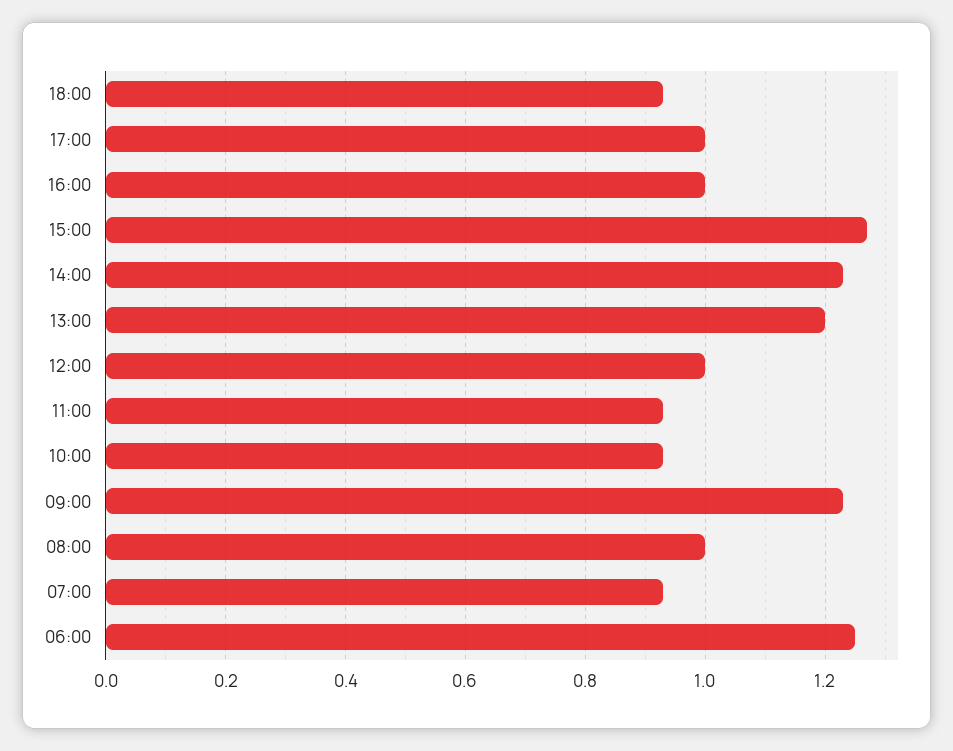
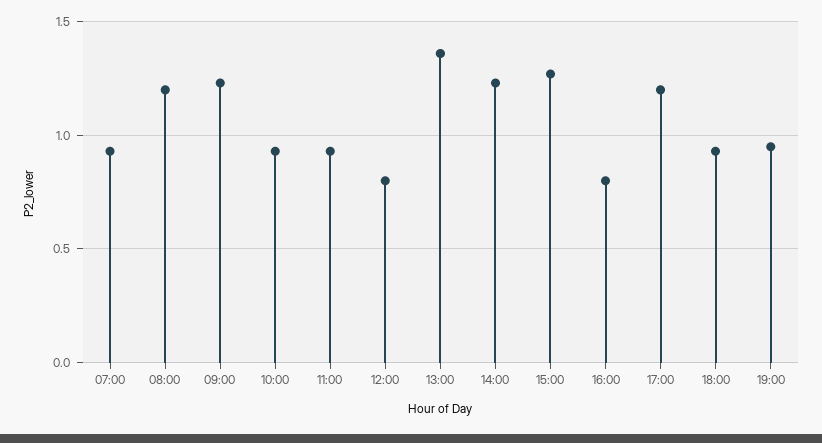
17:00: 1 -> 1.2
16:00: 1 -> 0.8
13:00: 1.2 -> 1.35
12:00: 1 -> 0.8
08:00: 1 -> 1.2
06:00: 1.25 -> none
19:00: none -> 0.95

